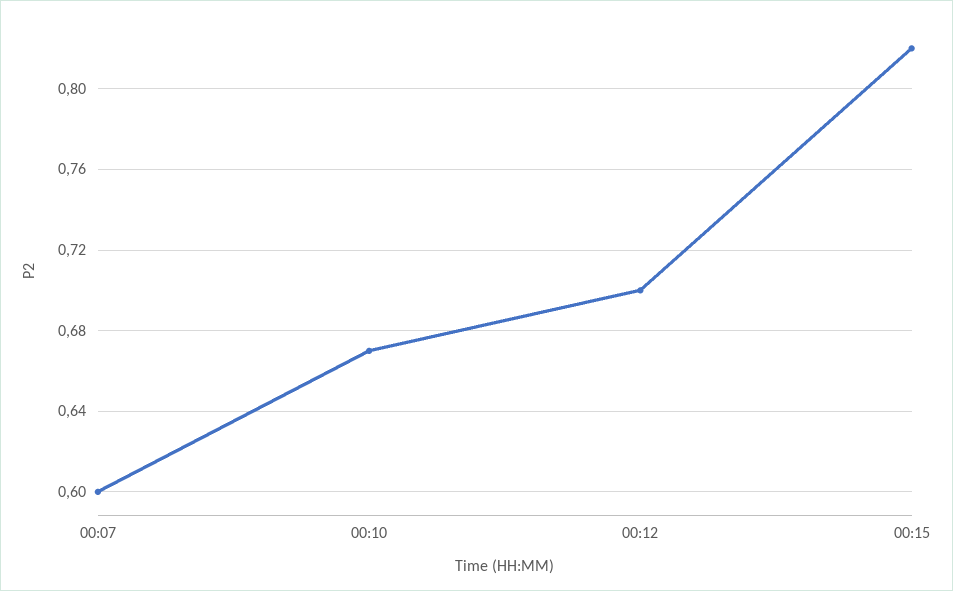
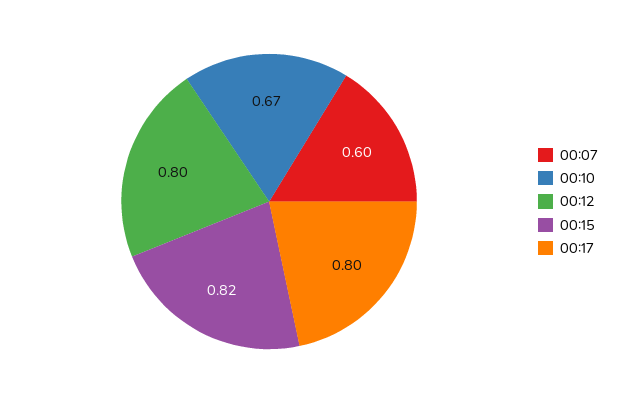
00:12: 0.7 -> 0.8
00:17: none -> 0.8

